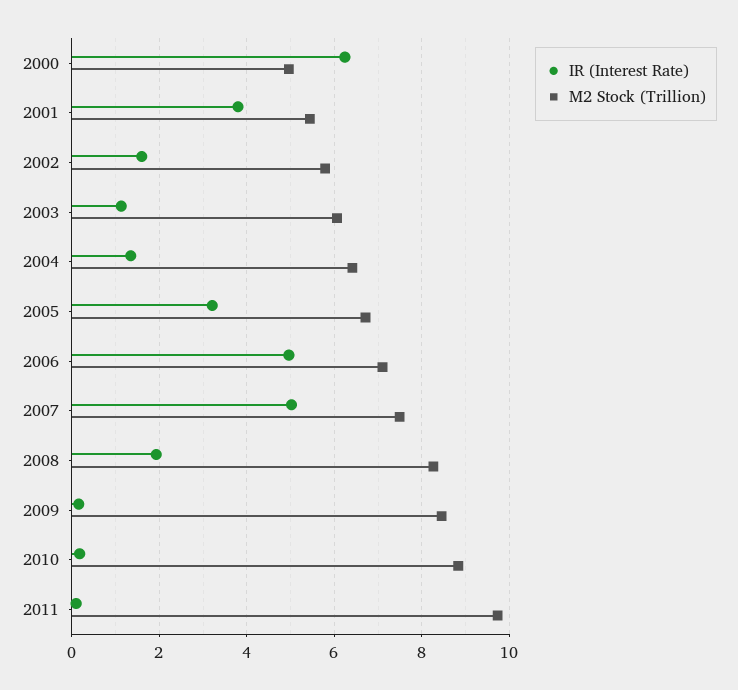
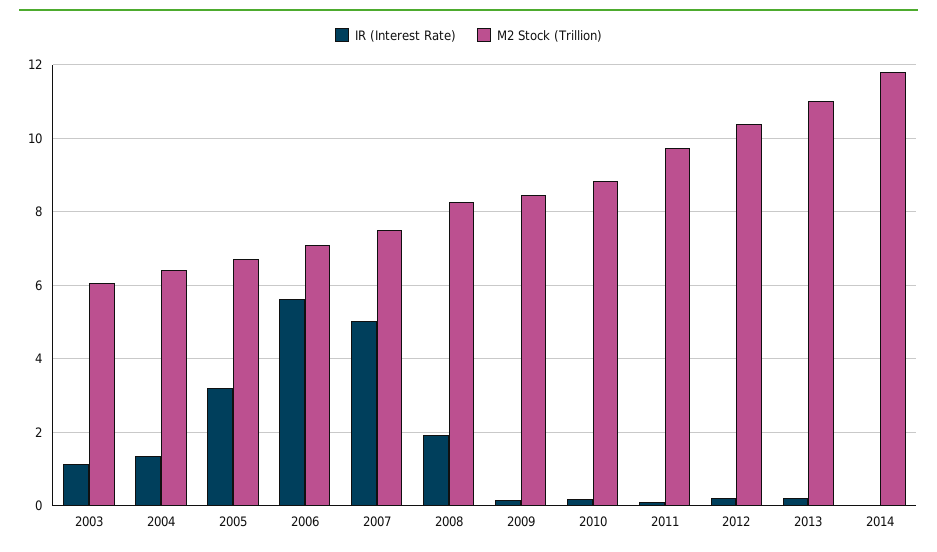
IR (Interest Rate), 2000: 6.2 -> none
M2 Stock (Trillion), 2000: 5 -> none
IR (Interest Rate), 2001: 3.8 -> none
M2 Stock (Trillion), 2001: 5.4 -> none
IR (Interest Rate), 2002: 1.6 -> none
M2 Stock (Trillion), 2002: 5.8 -> none
IR (Interest Rate), 2006: 5 -> 5.6
IR (Interest Rate), 2012: none -> 0.2
M2 Stock (Trillion), 2012: none -> 10.4
IR (Interest Rate), 2013: none -> 0.2
M2 Stock (Trillion), 2013: none -> 11
IR (Interest Rate), 2014: none -> 0
M2 Stock (Trillion), 2014: none -> 11.8

